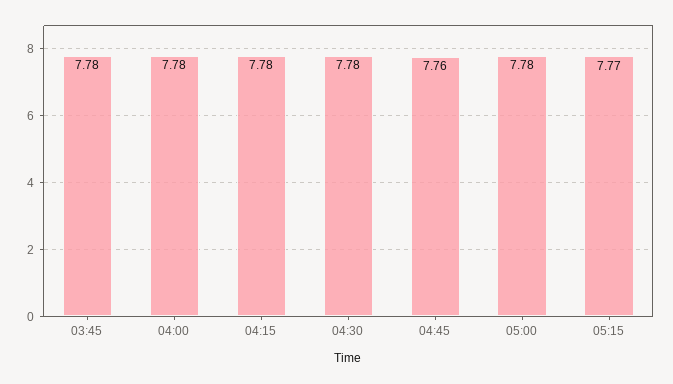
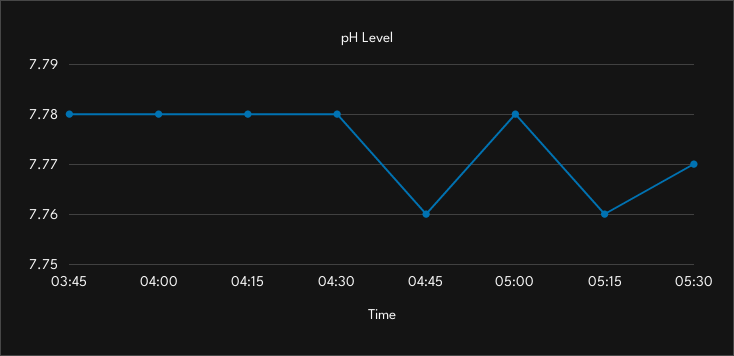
05:15: 7.77 -> 7.76
05:30: none -> 7.77

